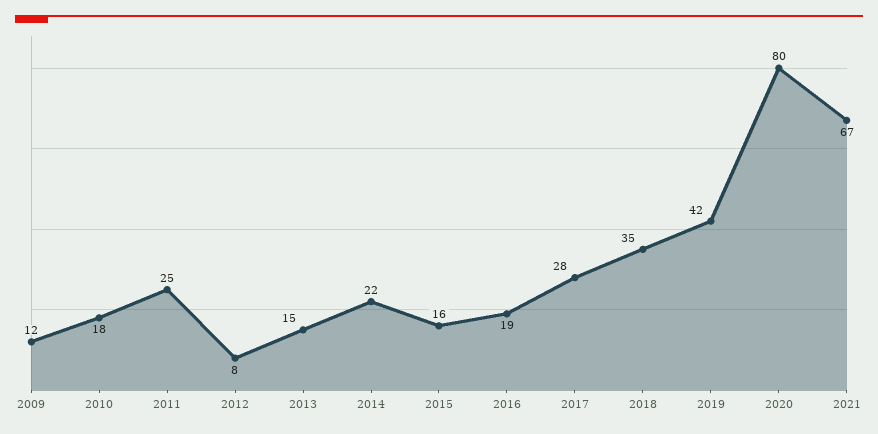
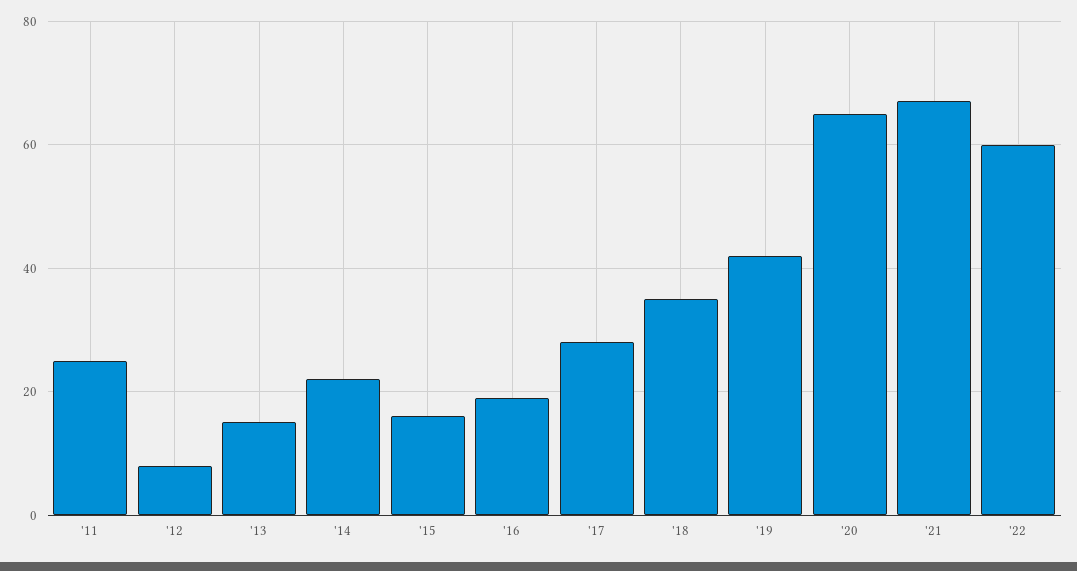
2009: 12 -> none
2010: 18 -> none
2020: 80 -> 65
'22: none -> 60

